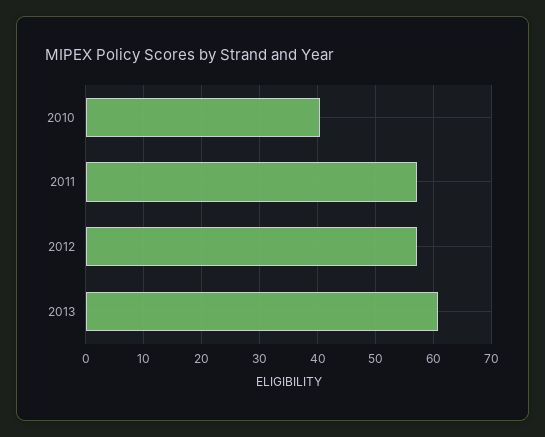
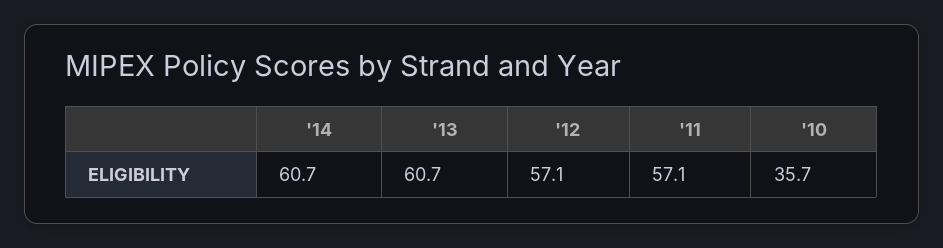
2010: 40 -> 35.7
'14: none -> 60.7

